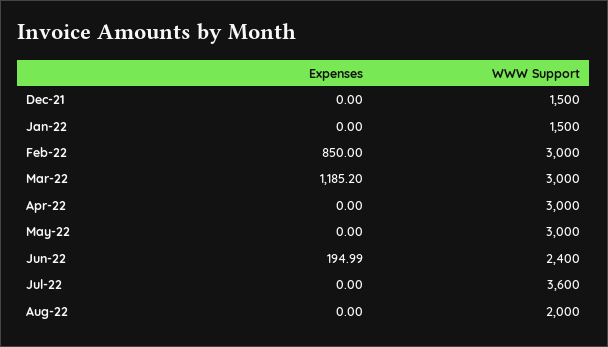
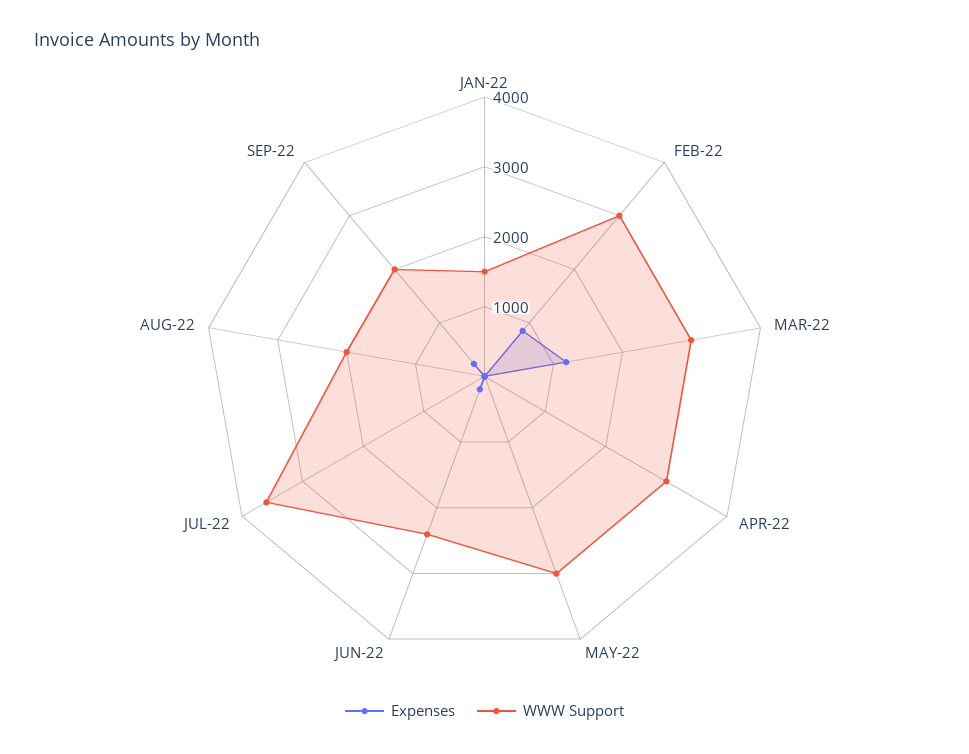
Expenses, Dec-21: 0 -> none
WWW Support, Dec-21: 1500 -> none
Expenses, SEP-22: none -> 200
WWW Support, SEP-22: none -> 2000

